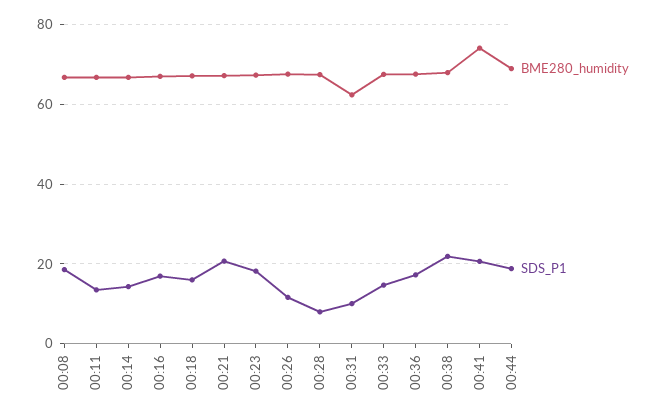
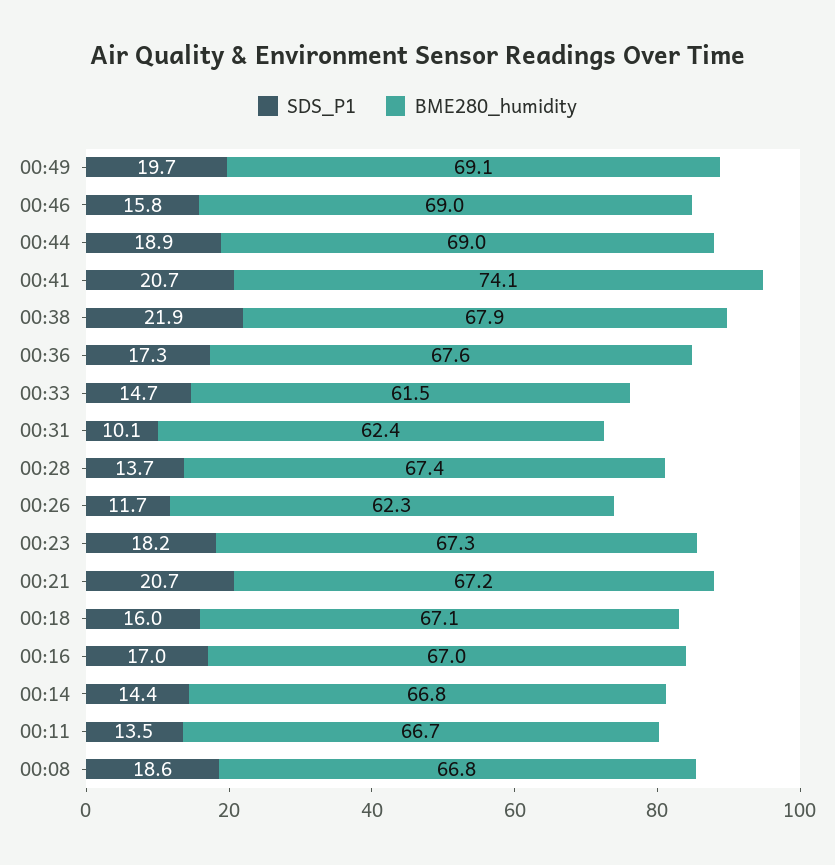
BME280_humidity, 00:26: 68 -> 62.3
SDS_P1, 00:28: 8 -> 13.7
BME280_humidity, 00:33: 68 -> 61.5
SDS_P1, 00:49: none -> 19.7
BME280_humidity, 00:49: none -> 69.1
SDS_P1, 00:46: none -> 15.8
BME280_humidity, 00:46: none -> 69

